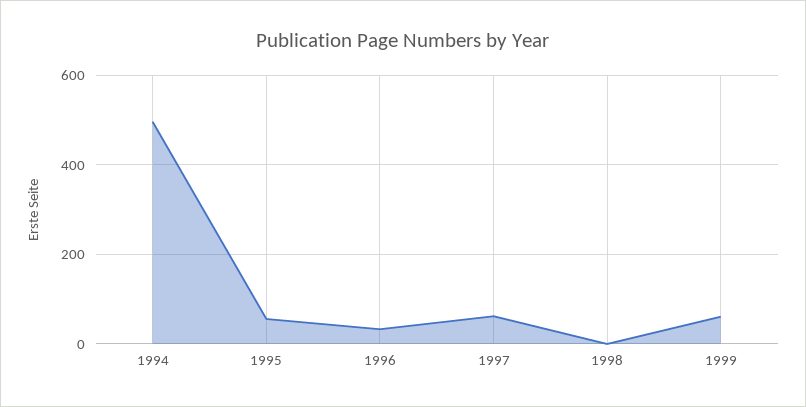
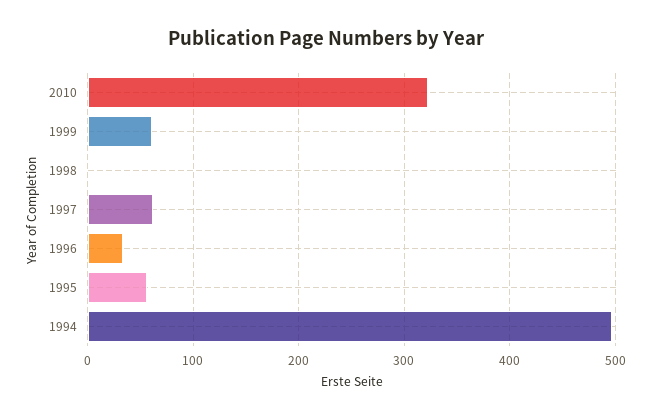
2010: none -> 320

